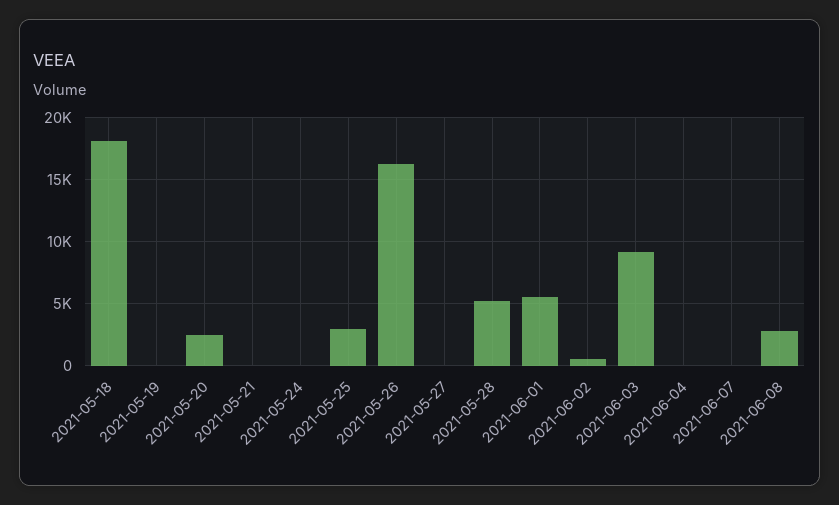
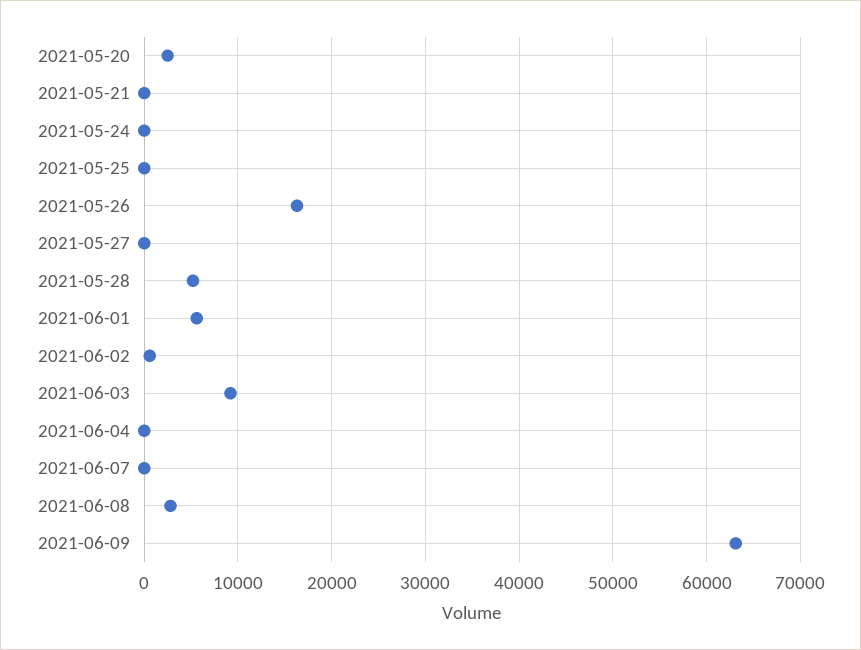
2021-05-18: 18000 -> none
2021-05-19: 0 -> none
2021-05-25: 3000 -> 0
2021-06-09: none -> 63000

